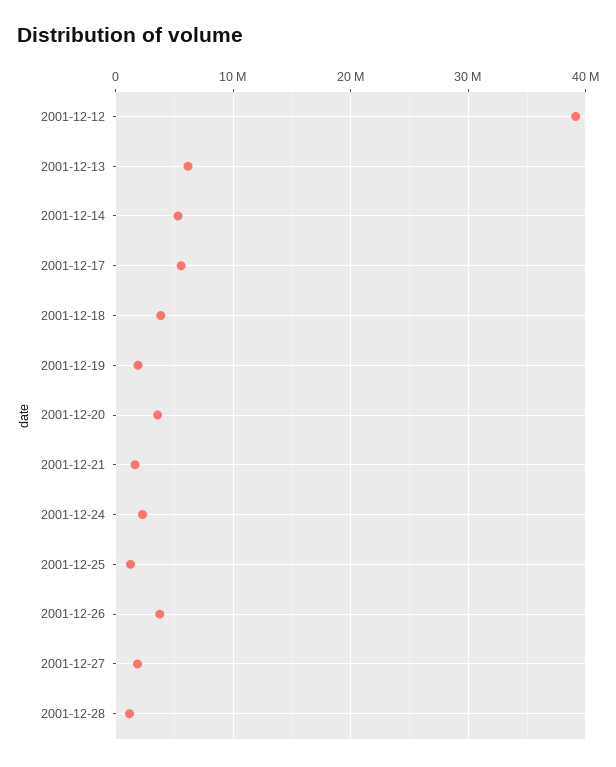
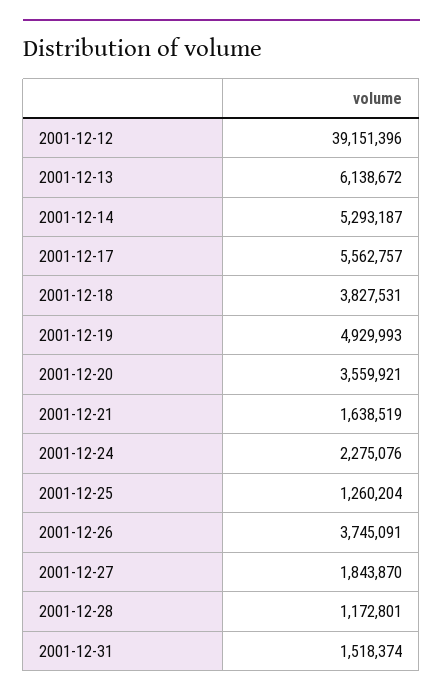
2001-12-19: 2000000 -> 4929993
2001-12-31: none -> 1518374

